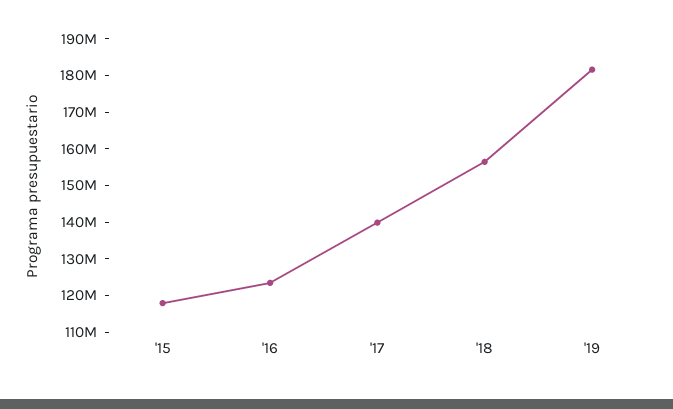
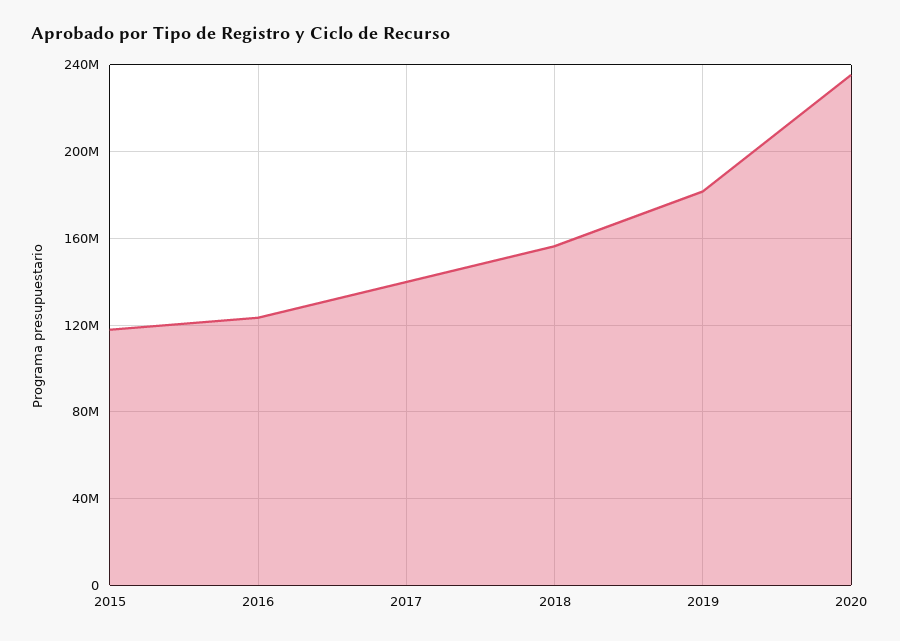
2020: none -> 235000000

